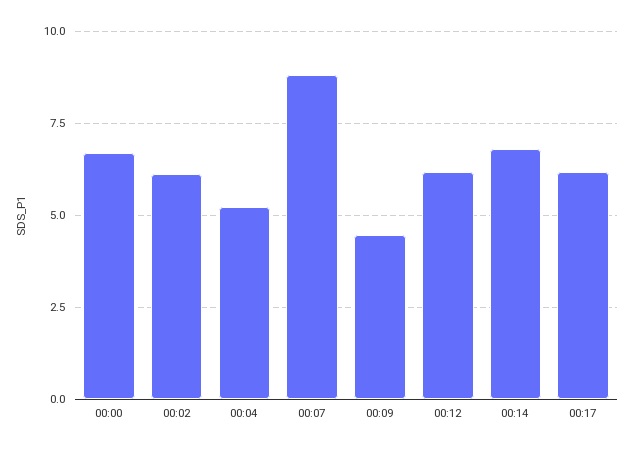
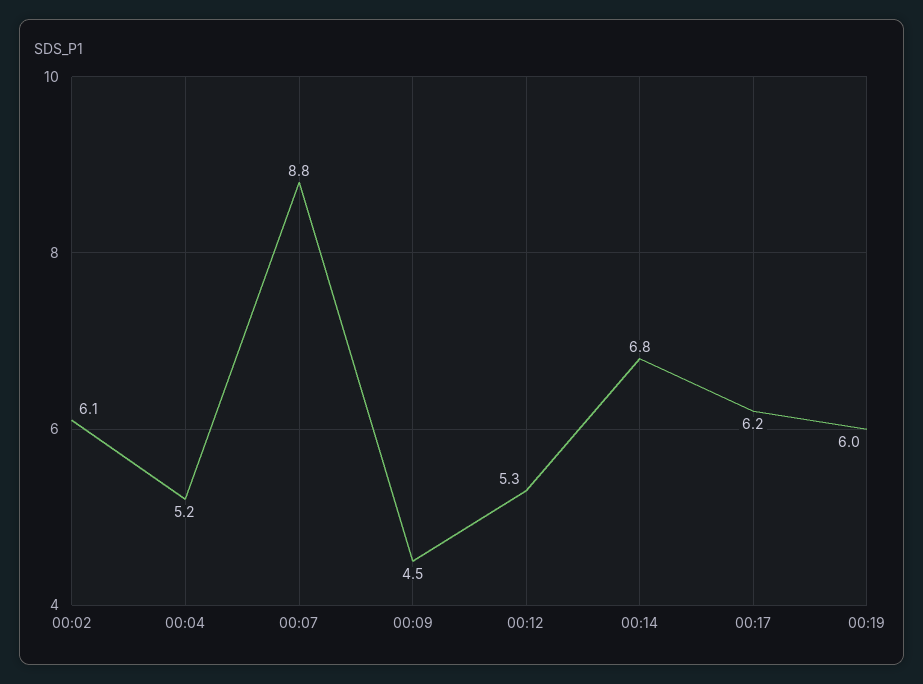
00:00: 6.75 -> none
00:12: 6.25 -> 5.3
00:19: none -> 6

